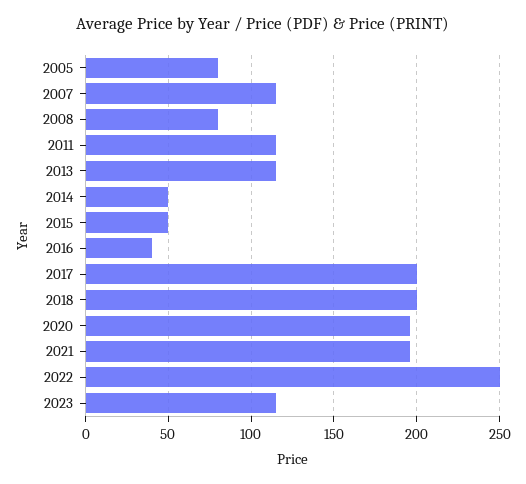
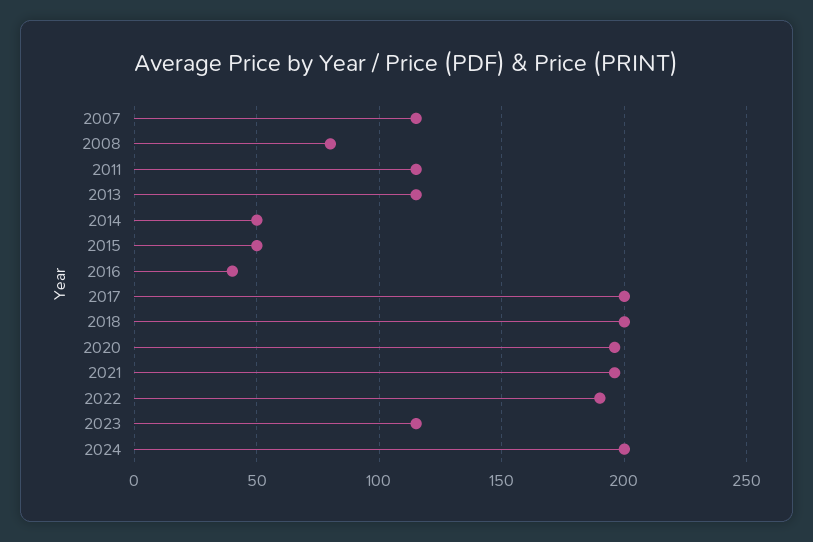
2005: 80 -> none
2022: 250 -> 190
2024: none -> 200

